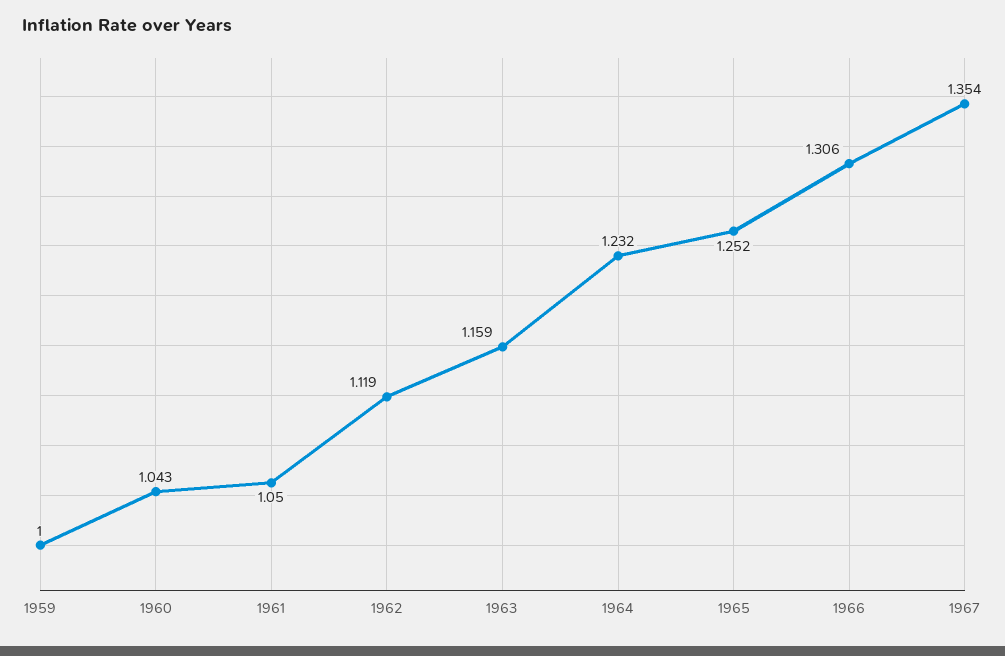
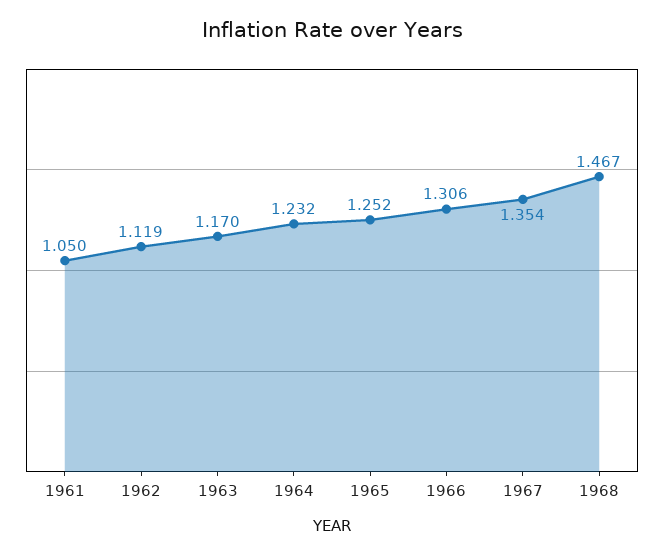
1959: 1 -> none
1960: 1.043 -> none
1963: 1.159 -> 1.17
1968: none -> 1.467

